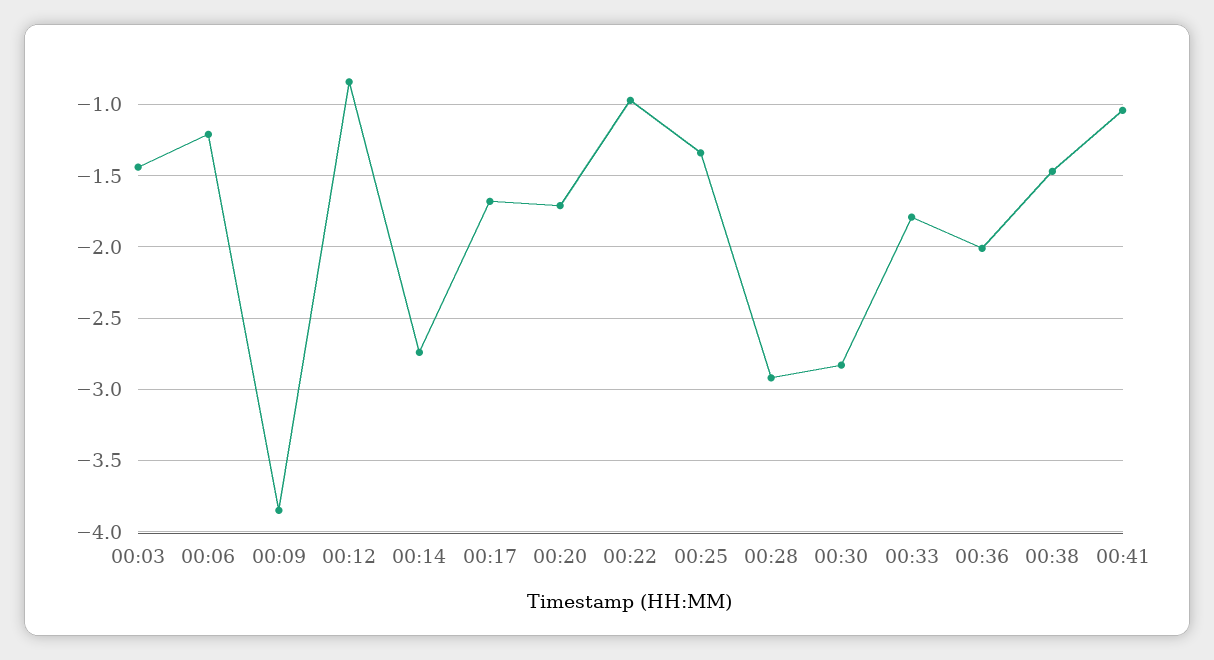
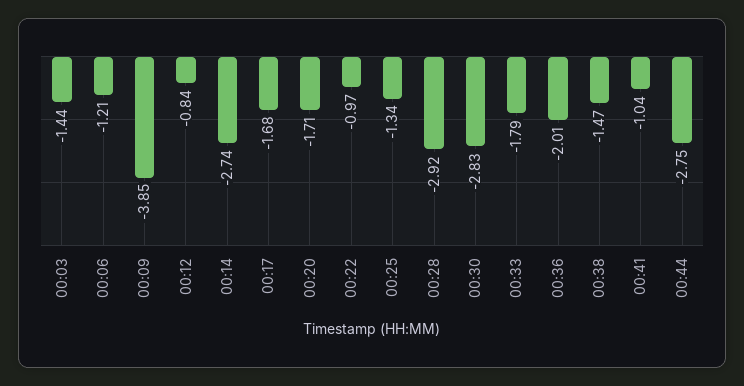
00:44: none -> -2.75

